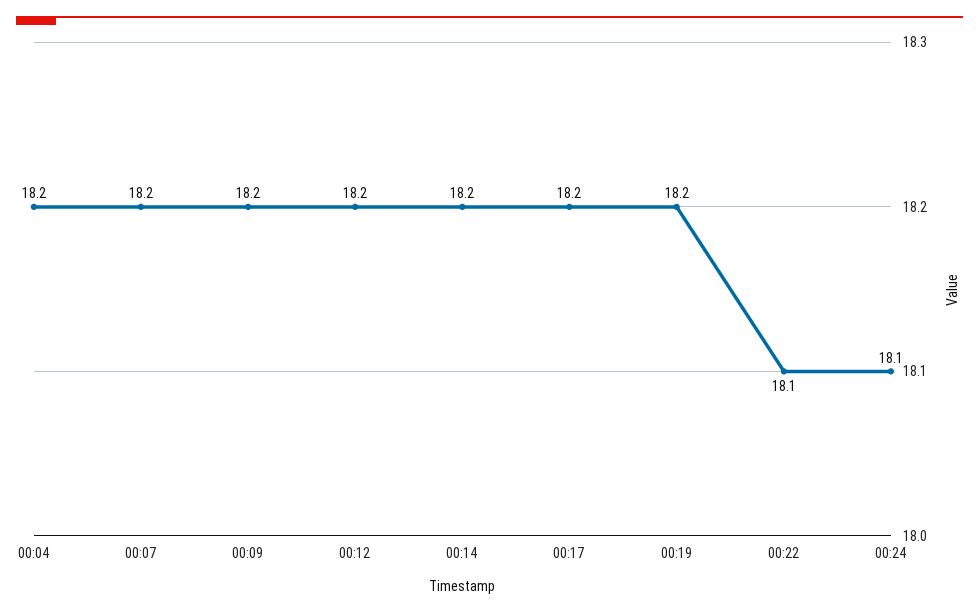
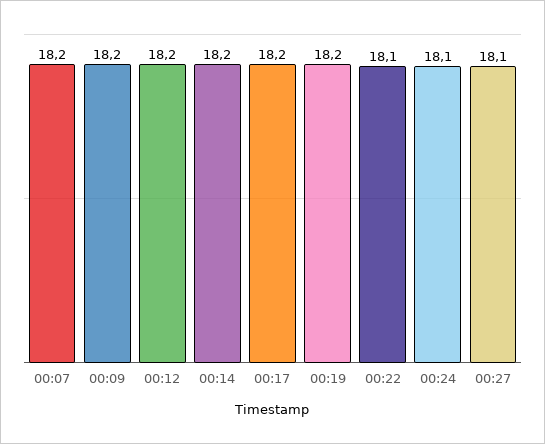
00:04: 18.2 -> none
00:27: none -> 18.1

